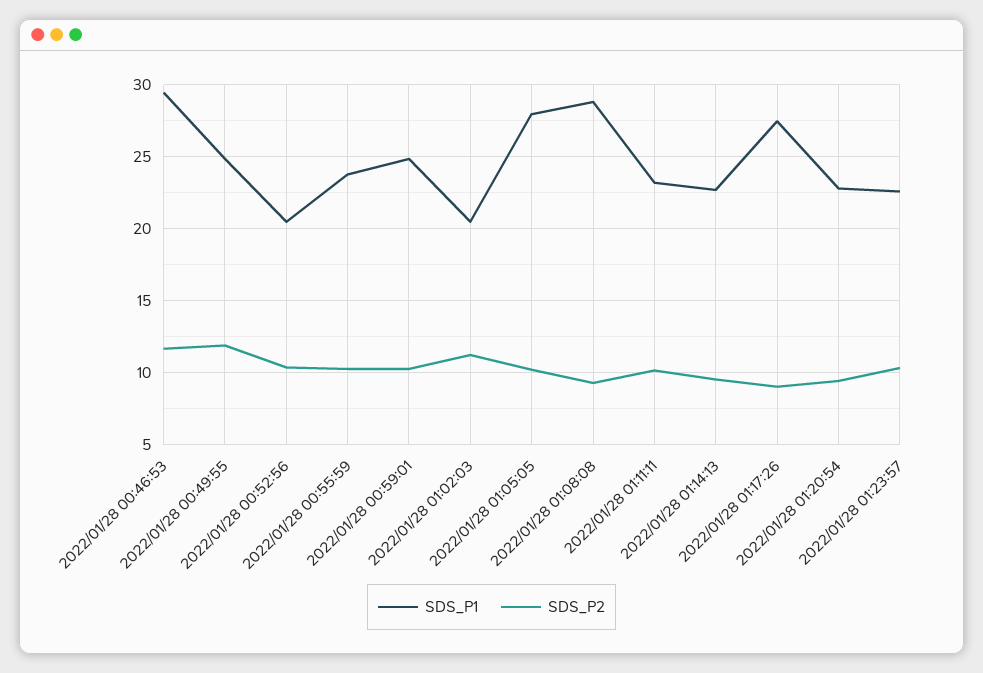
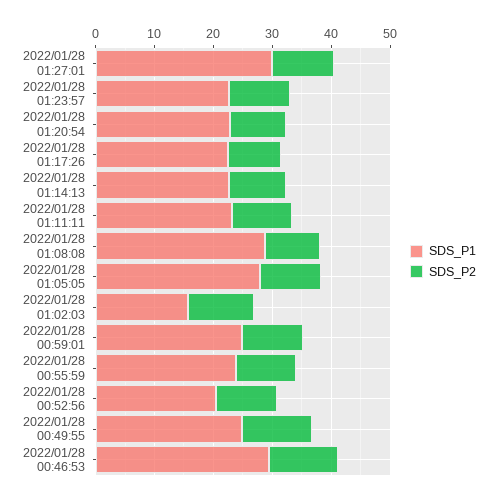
SDS_P1, 2022/01/28 01:02:03: 20.5 -> 16
SDS_P1, 2022/01/28 01:17:26: 27.5 -> 22
SDS_P1, 2022/01/28 01:27:01: none -> 30
SDS_P2, 2022/01/28 01:27:01: none -> 10

